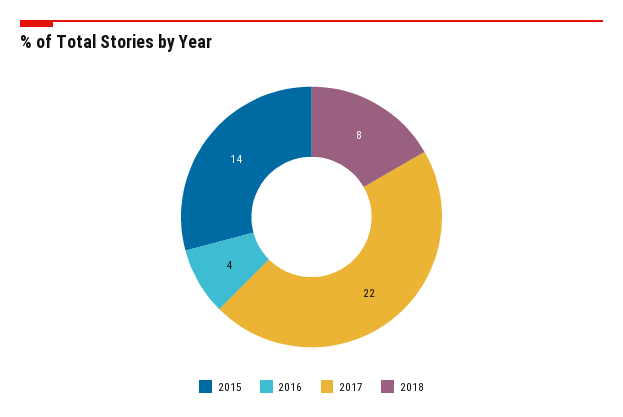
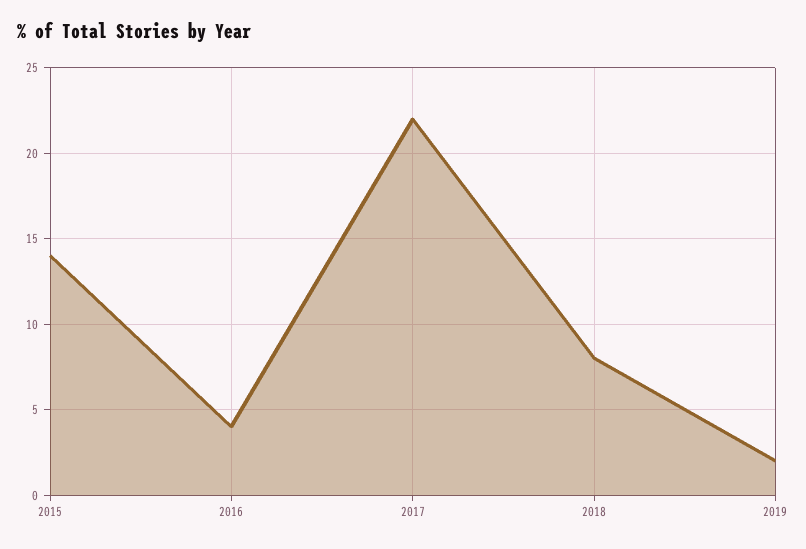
2019: none -> 2

